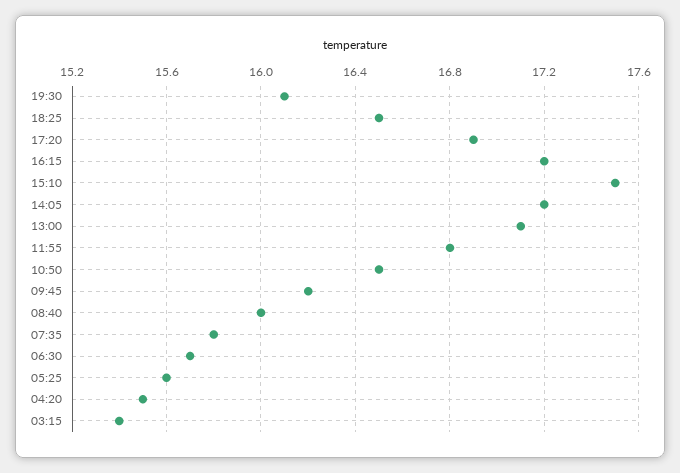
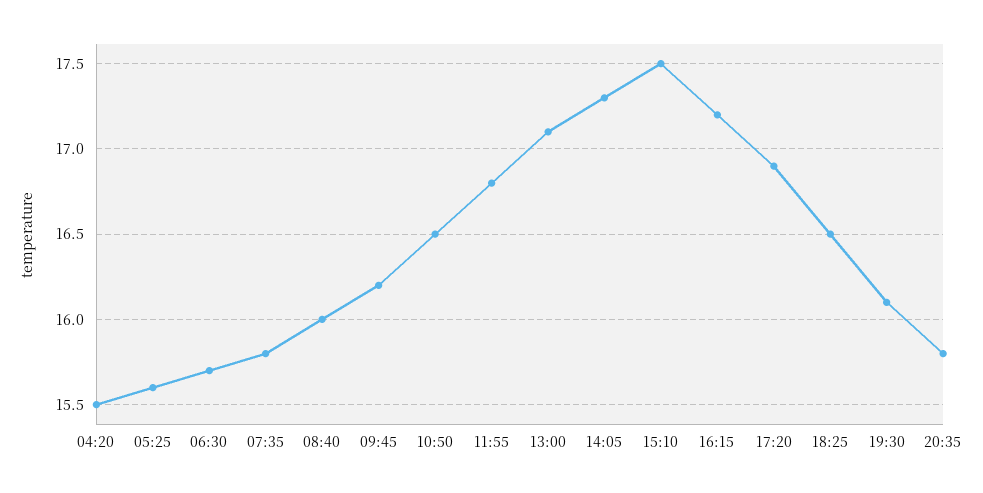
14:05: 17.2 -> 17.3
03:15: 15.4 -> none
20:35: none -> 15.8

